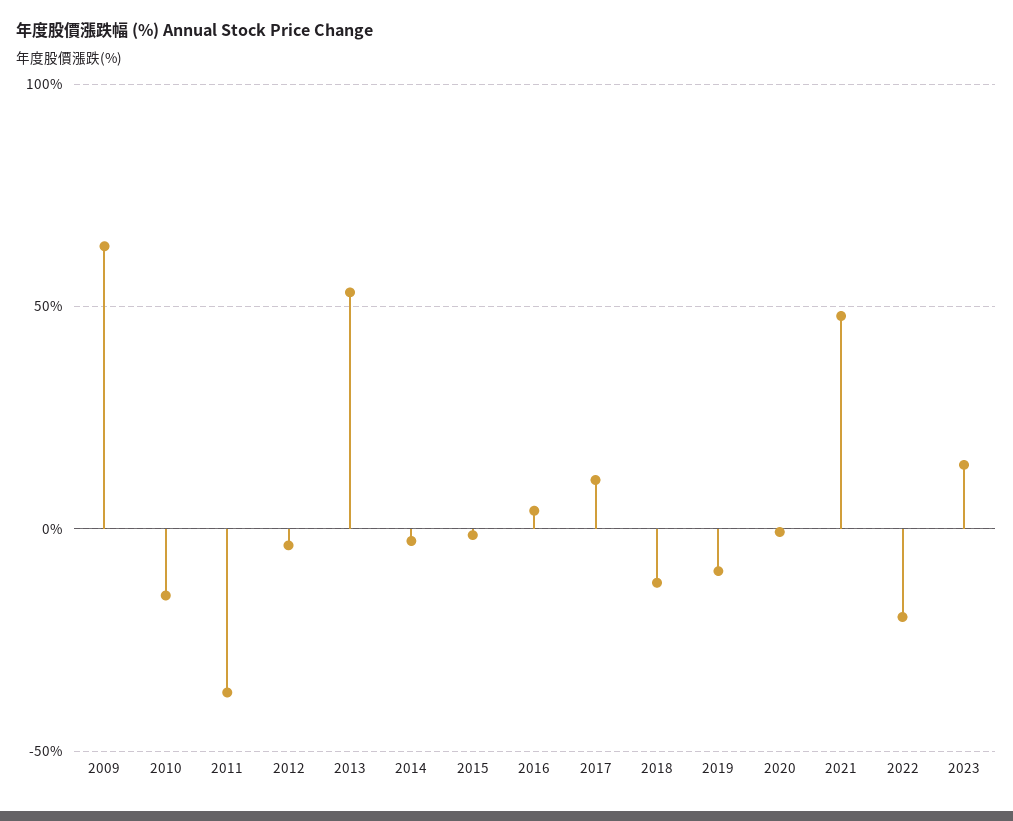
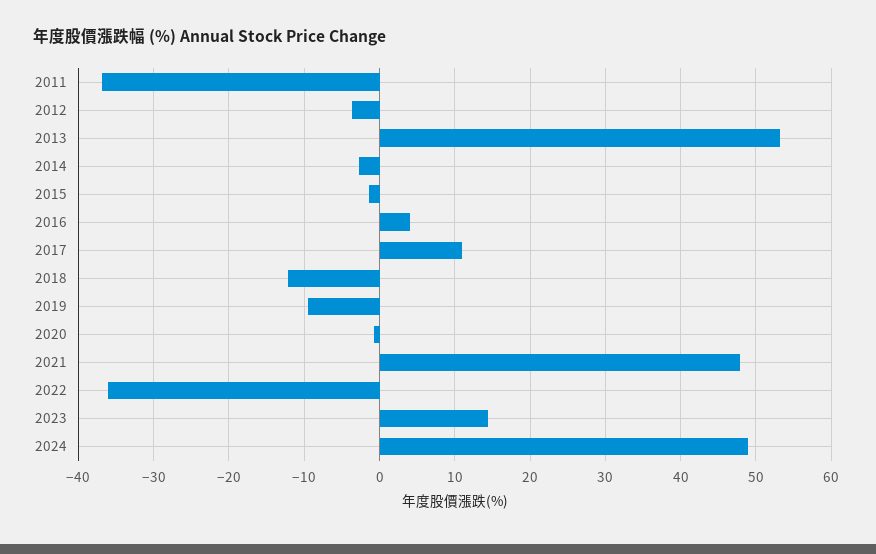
2009: 65 -> none
2010: -15 -> none
2022: -20 -> -36
2024: none -> 49

